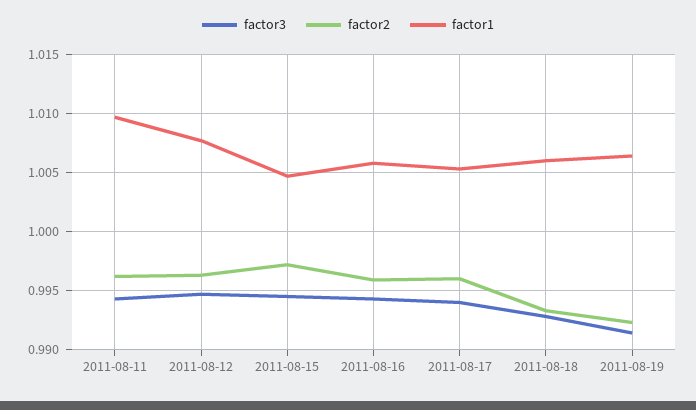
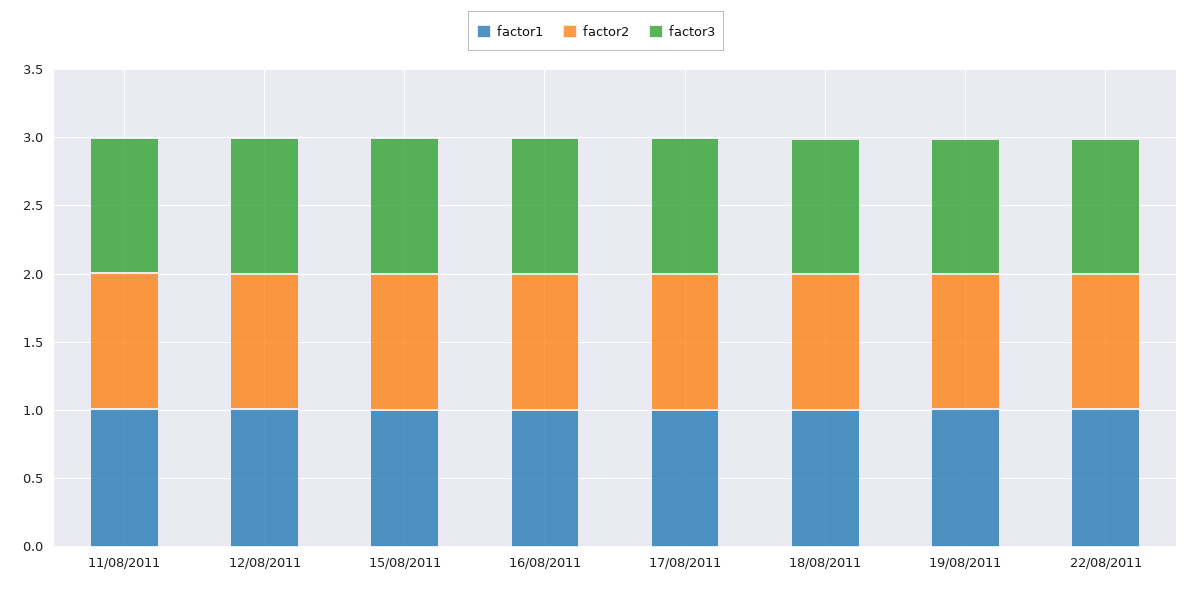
factor1, 22/08/2011: none -> 1
factor2, 22/08/2011: none -> 1
factor3, 22/08/2011: none -> 1

